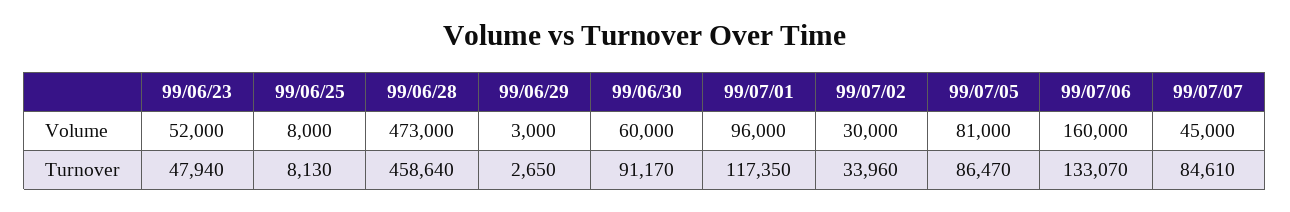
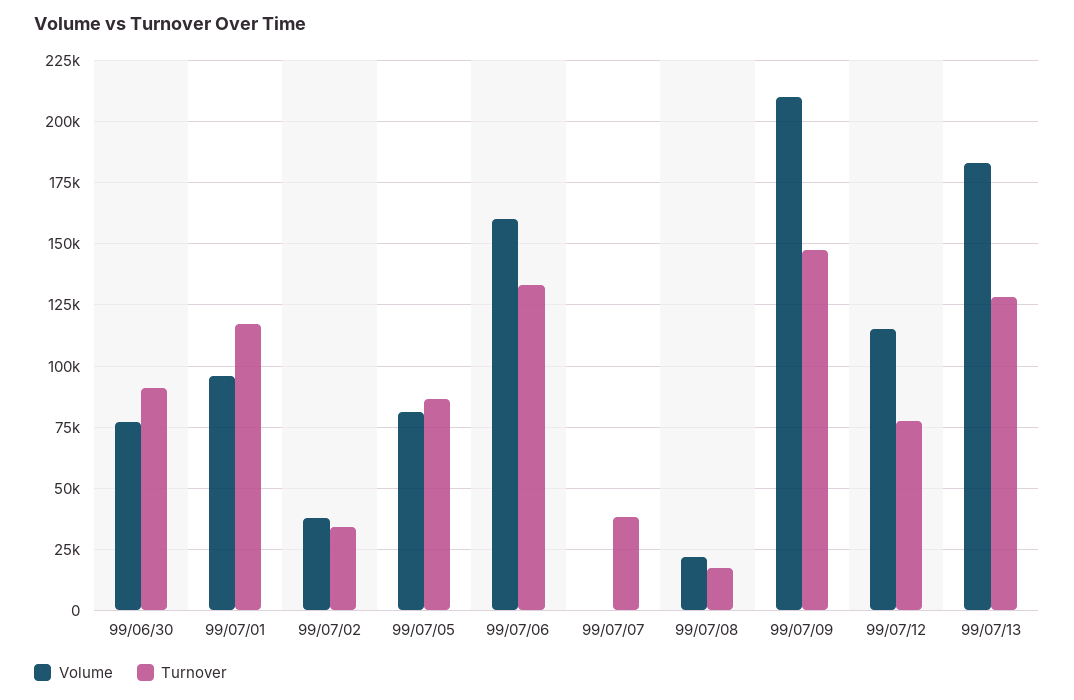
Volume, 99/06/23: 52000 -> none
Volume, 99/06/25: 8000 -> none
Volume, 99/06/28: 473000 -> none
Volume, 99/06/29: 3000 -> none
Volume, 99/06/30: 60000 -> 77500
Volume, 99/07/02: 30000 -> 37500
Volume, 99/07/07: 45000 -> 0
Turnover, 99/06/23: 47940 -> none
Turnover, 99/06/25: 8130 -> none
Turnover, 99/06/28: 458640 -> none
Turnover, 99/06/29: 2650 -> none
Turnover, 99/07/07: 84610 -> 37500
Volume, 99/07/08: none -> 22500
Turnover, 99/07/08: none -> 17500
Volume, 99/07/09: none -> 210000
Turnover, 99/07/09: none -> 147500
Volume, 99/07/12: none -> 115000
Turnover, 99/07/12: none -> 77500
Volume, 99/07/13: none -> 182500
Turnover, 99/07/13: none -> 127500

